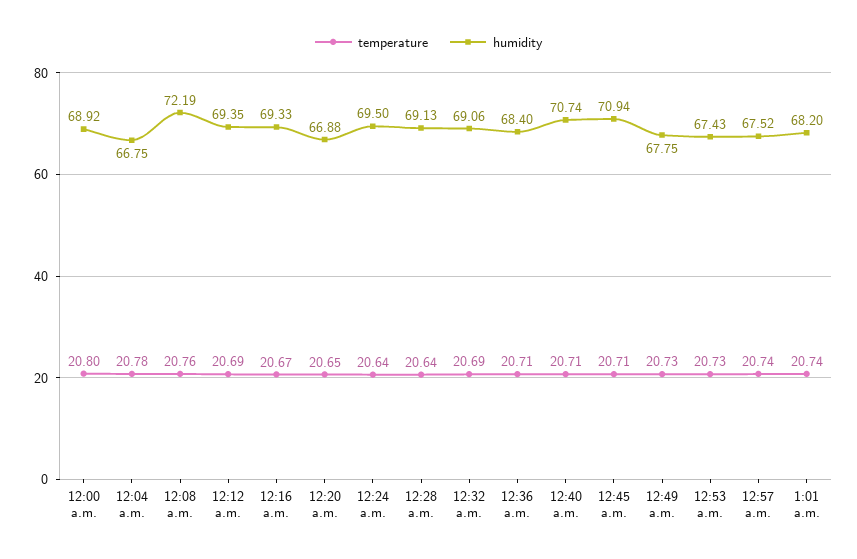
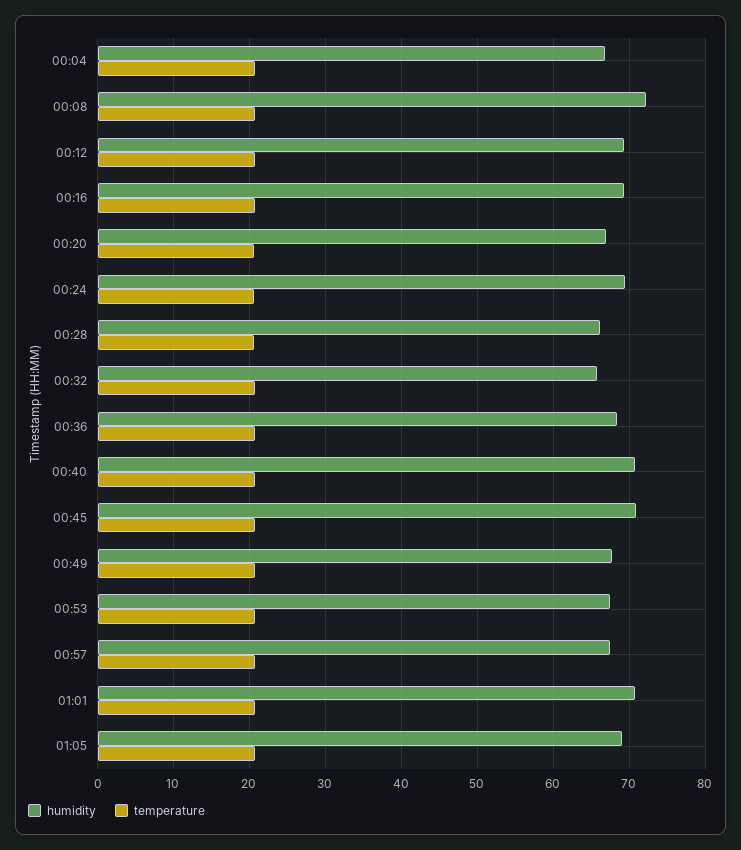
temperature, 12:00 a.m.: 20.8 -> none
humidity, 12:00 a.m.: 68.92 -> none
humidity, 12:28 a.m.: 69.13 -> 66
humidity, 12:32 a.m.: 69.06 -> 66
humidity, 1:01 a.m.: 68.2 -> 71
humidity, 01:05: none -> 69
temperature, 01:05: none -> 21

